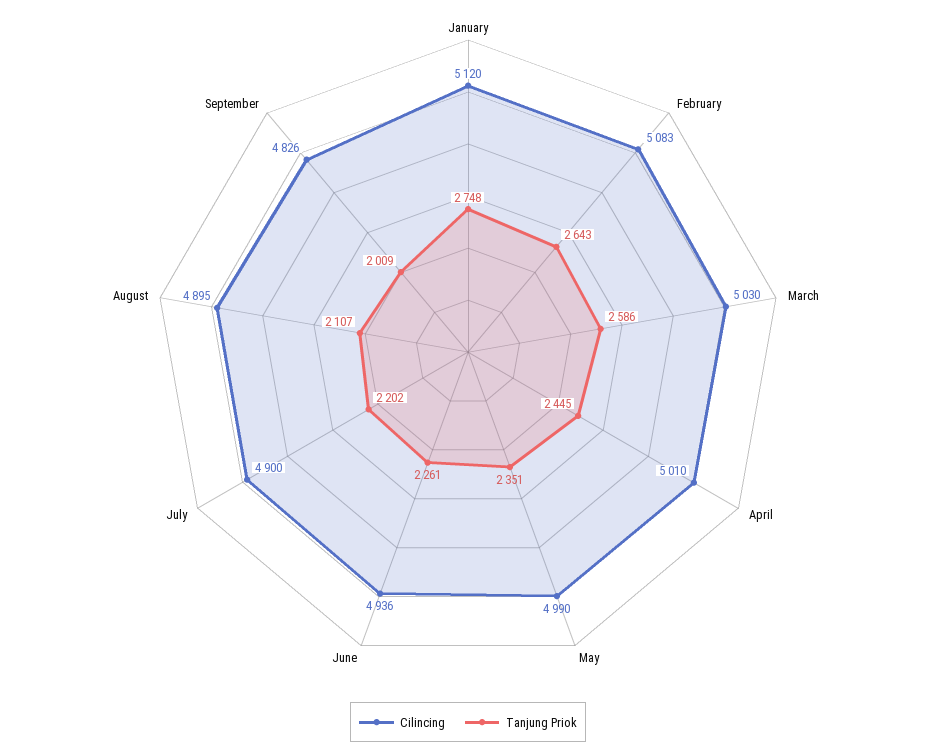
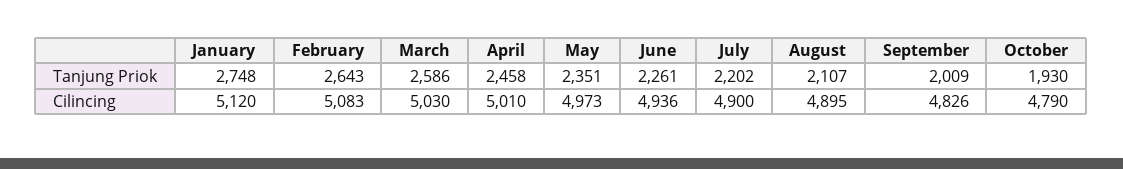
Tanjung Priok, April: 2445 -> 2458
Cilincing, May: 4990 -> 4973
Tanjung Priok, October: none -> 1930
Cilincing, October: none -> 4790

